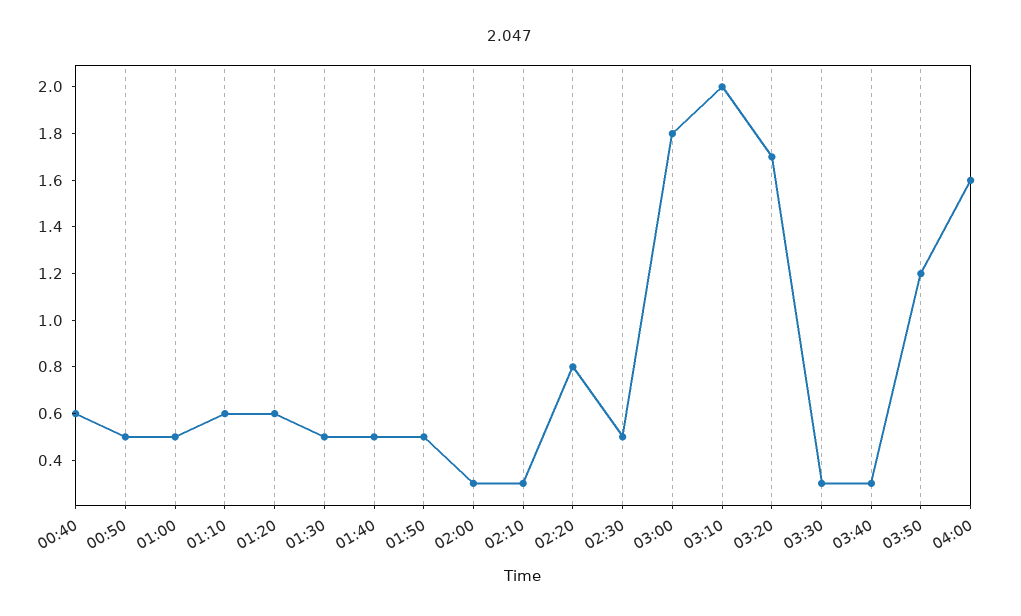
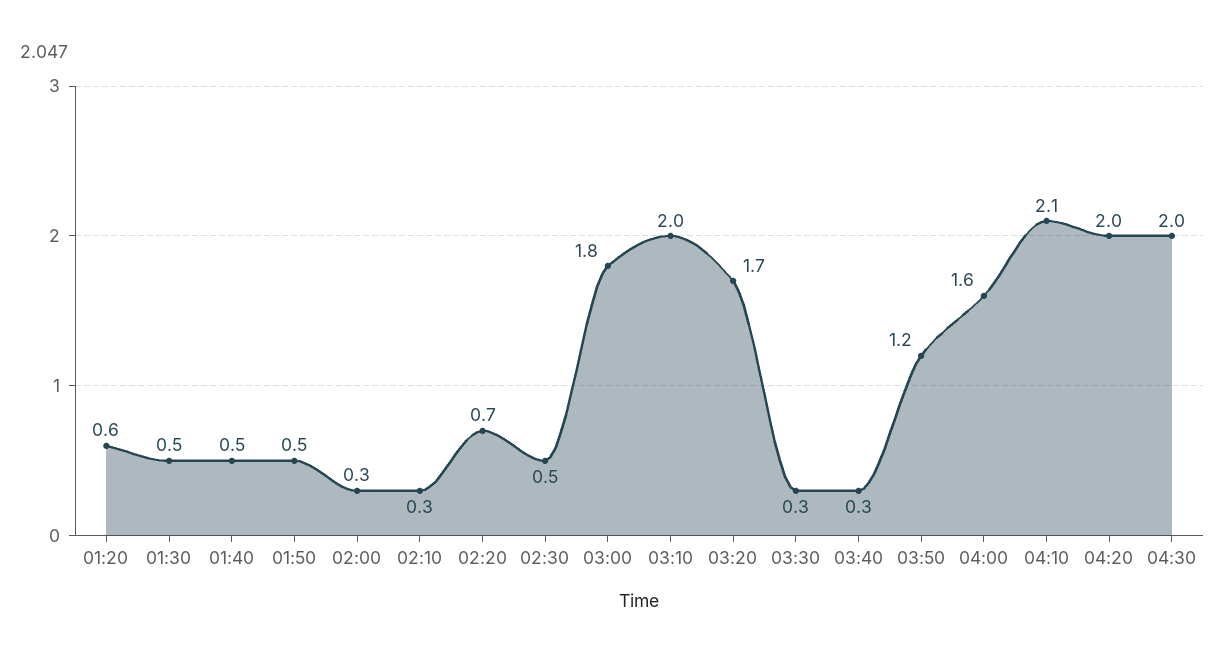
00:40: 0.6 -> none
00:50: 0.5 -> none
01:00: 0.5 -> none
01:10: 0.6 -> none
02:20: 0.8 -> 0.7
04:10: none -> 2.1
04:20: none -> 2
04:30: none -> 2

